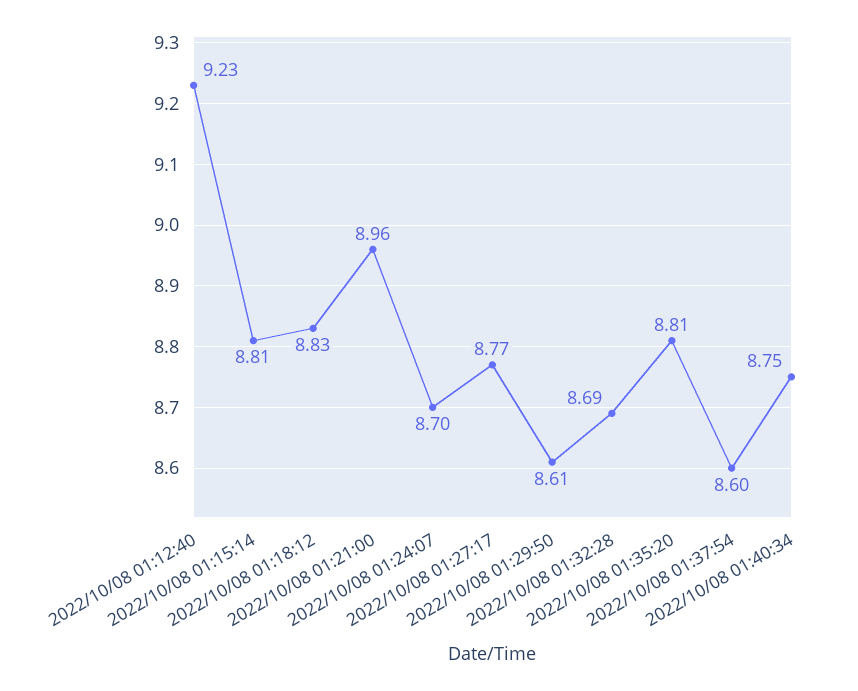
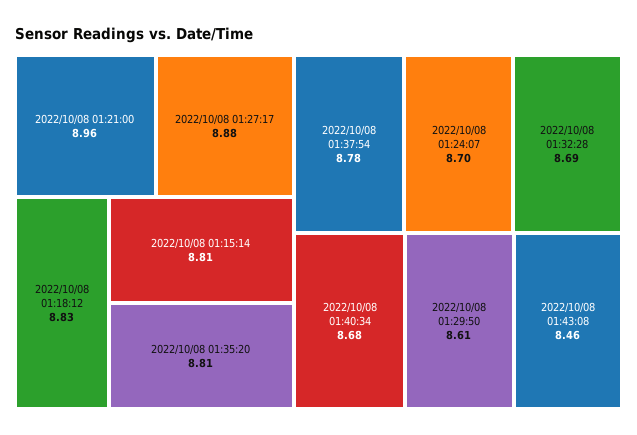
2022/10/08 01:12:40: 9.23 -> none
2022/10/08 01:27:17: 8.77 -> 8.88
2022/10/08 01:37:54: 8.6 -> 8.78
2022/10/08 01:40:34: 8.75 -> 8.68
2022/10/08 01:43:08: none -> 8.46

